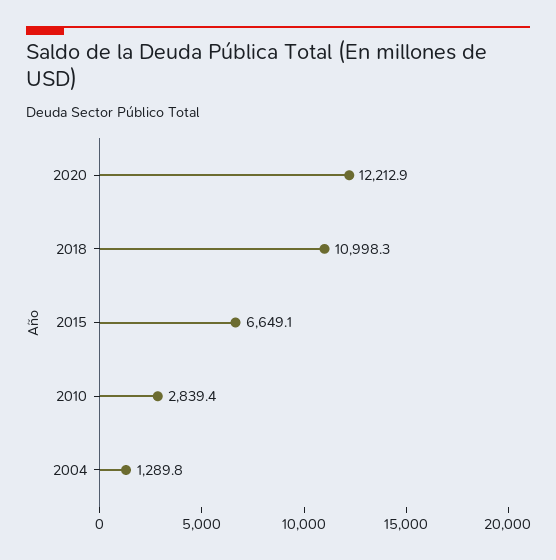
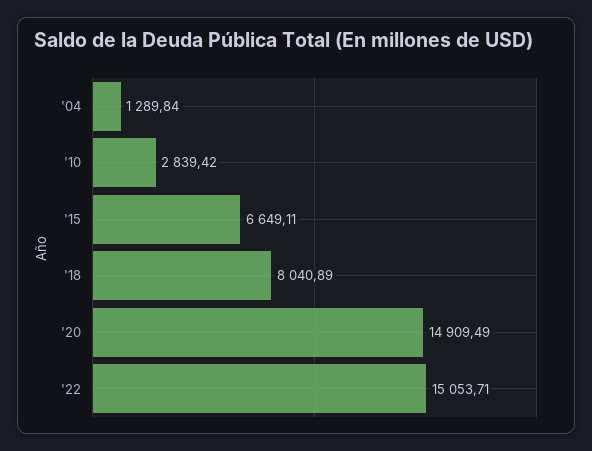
2020: 12212.9 -> 14909.49
2018: 10998.3 -> 8040.89
'22: none -> 15053.71

